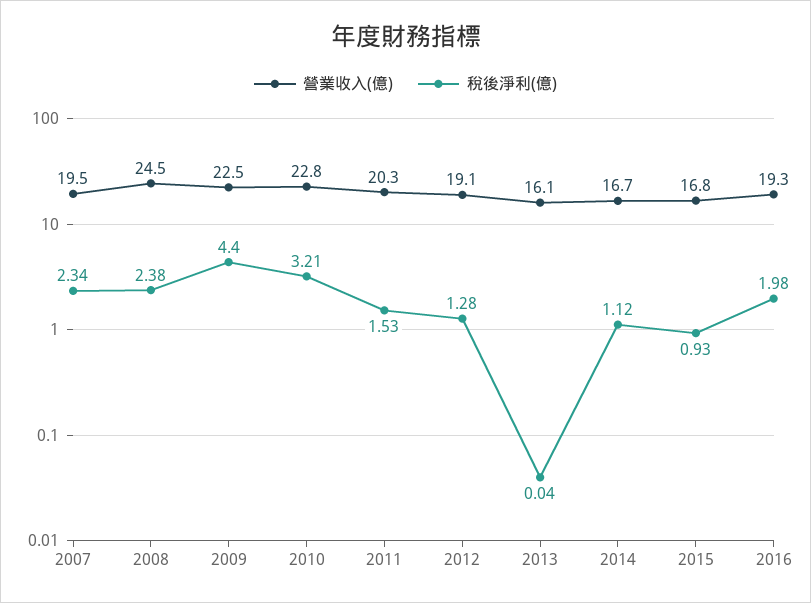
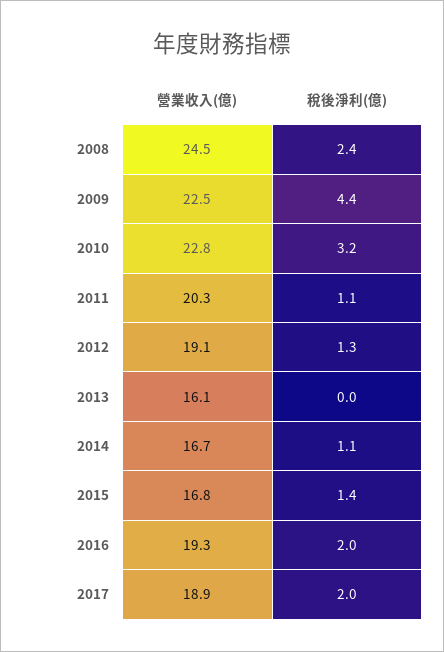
營業收入(億), 2007: 19.5 -> none
稅後淨利(億), 2007: 2.34 -> none
稅後淨利(億), 2011: 1.53 -> 1.1
稅後淨利(億), 2015: 0.93 -> 1.4
營業收入(億), 2017: none -> 18.9
稅後淨利(億), 2017: none -> 2

